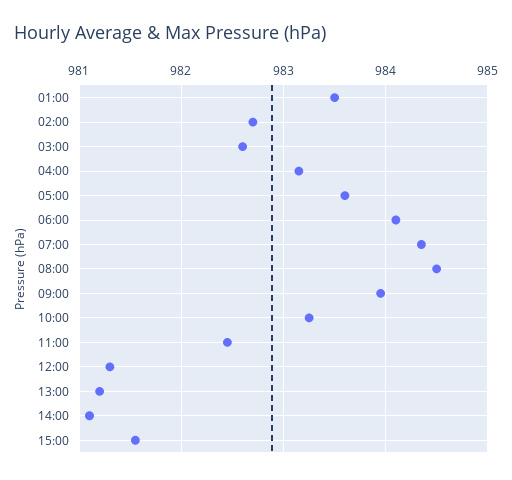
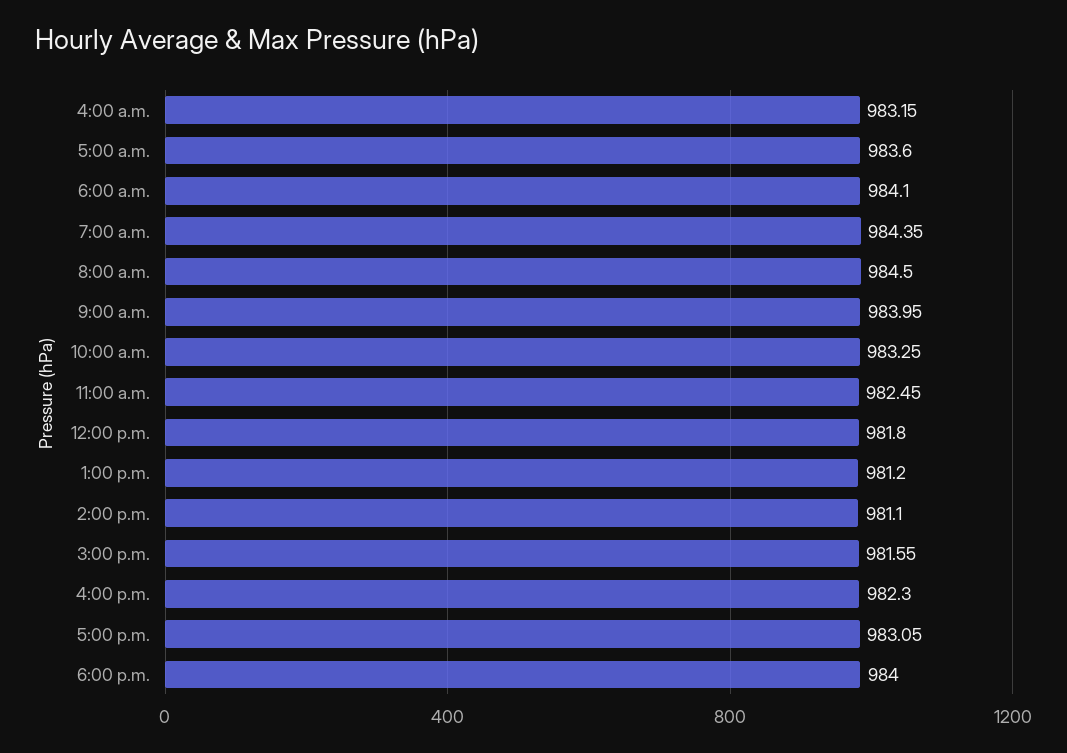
01:00: 983.5 -> none
02:00: 982.7 -> none
03:00: 982.6 -> none
12:00: 981.3 -> 981.8
4:00 p.m.: none -> 982.3
5:00 p.m.: none -> 983.05
6:00 p.m.: none -> 984

